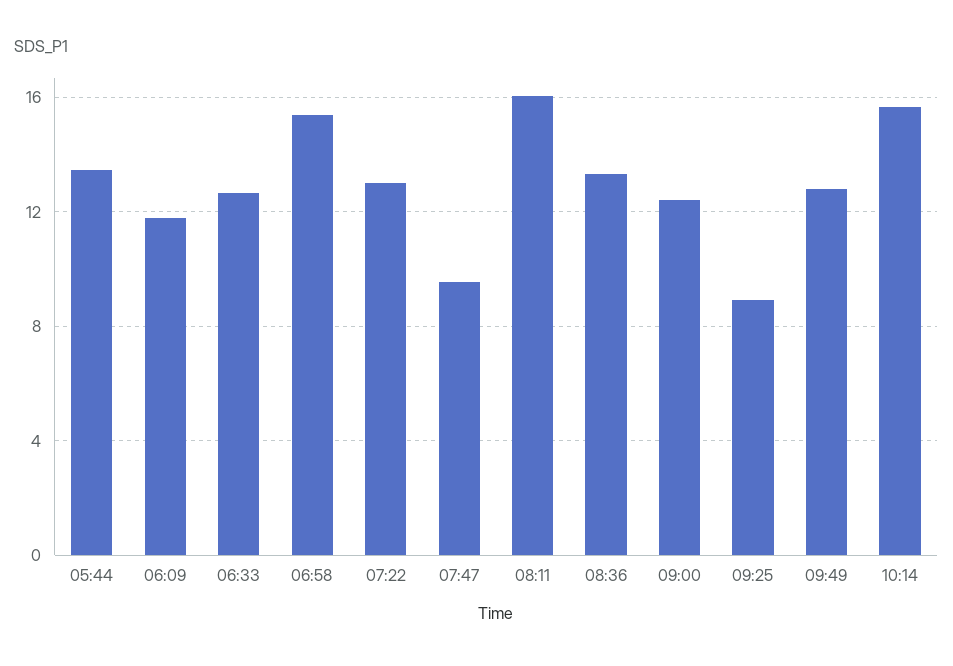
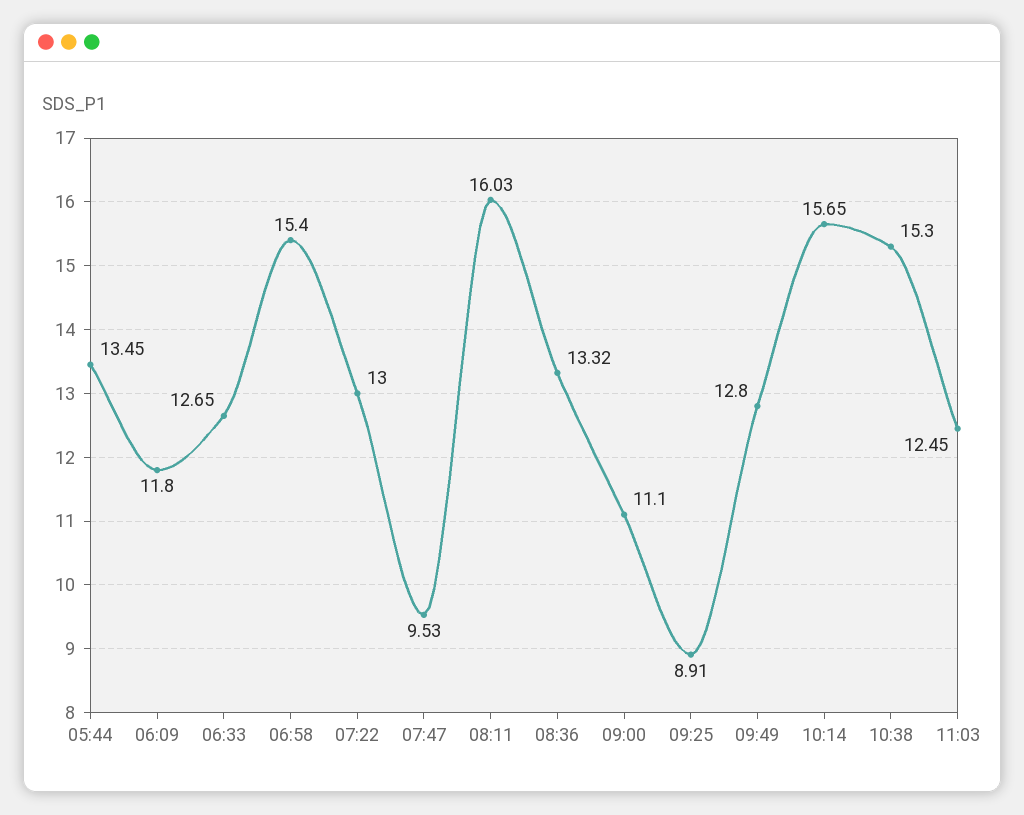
09:00: 12.5 -> 11.1
10:38: none -> 15.3
11:03: none -> 12.45

